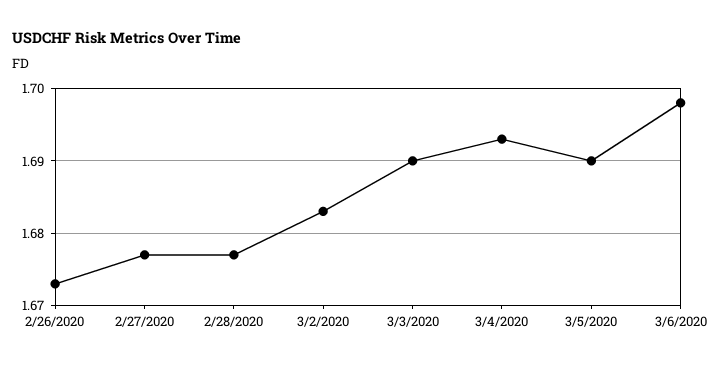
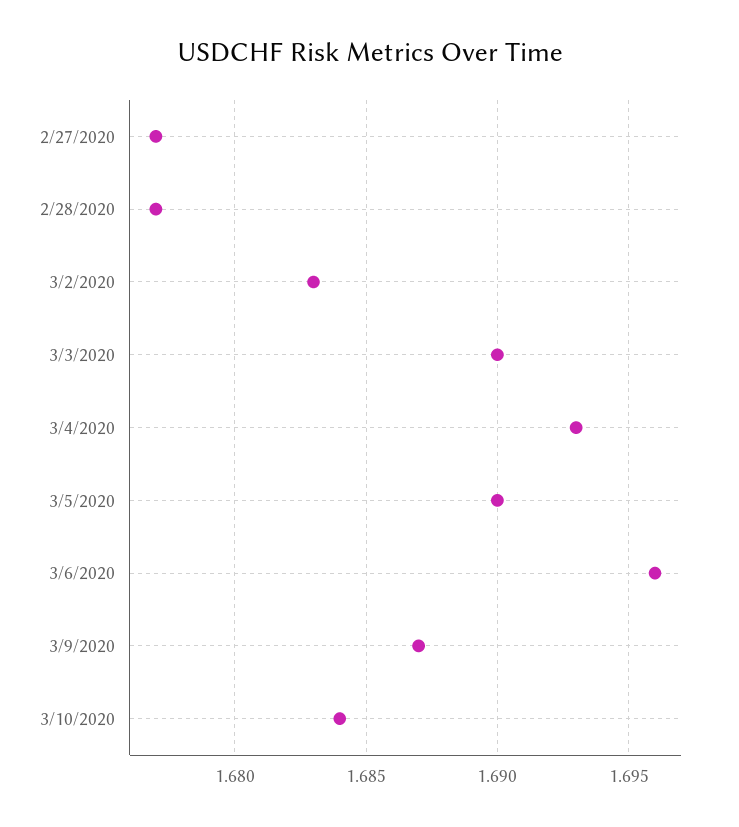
2/26/2020: 1.673 -> none
3/6/2020: 1.698 -> 1.696
3/9/2020: none -> 1.687
3/10/2020: none -> 1.684

